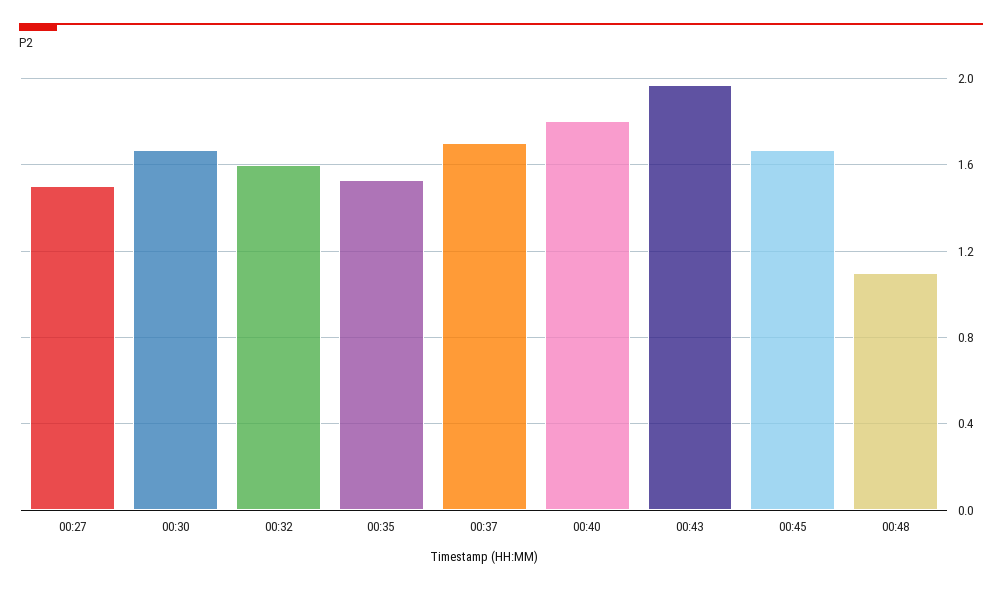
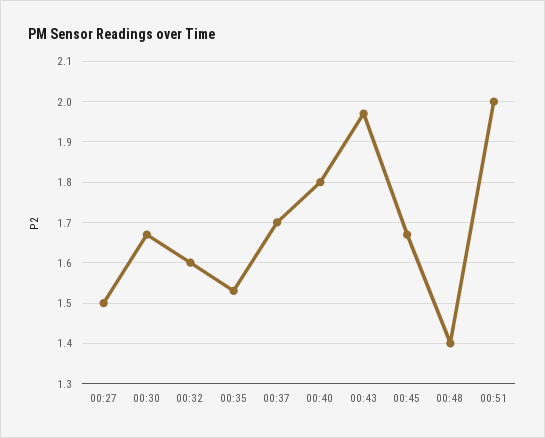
00:48: 1.1 -> 1.4
00:51: none -> 2

